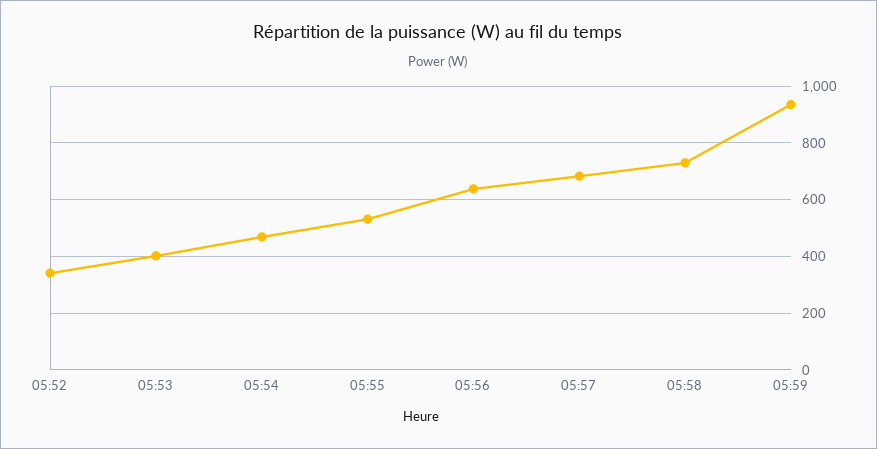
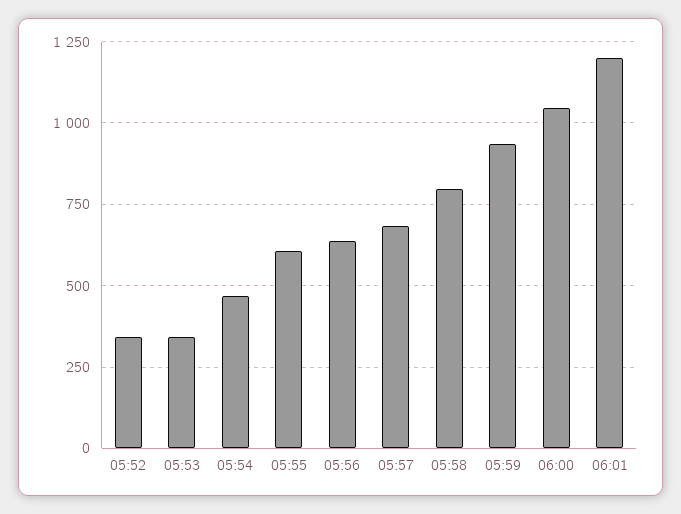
05:53: 400 -> 350
05:55: 525 -> 600
05:58: 725 -> 800
06:00: none -> 1050
06:01: none -> 1200

